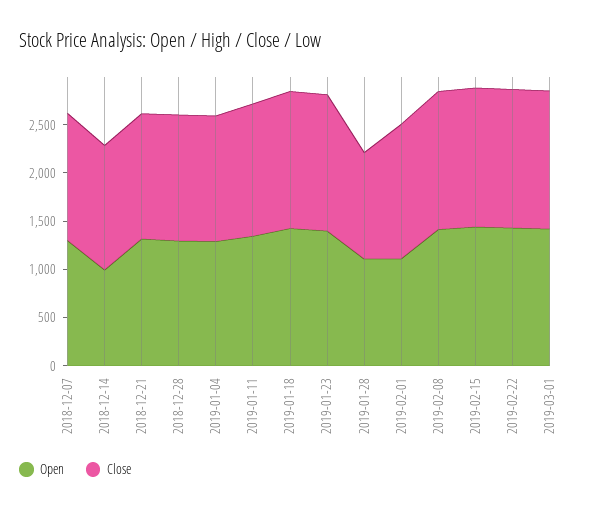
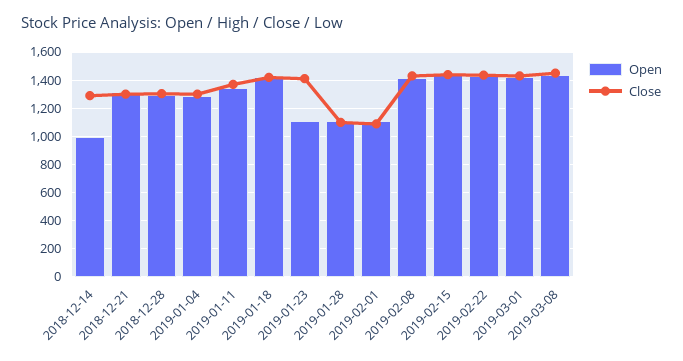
Open, 2018-12-07: 1300 -> none
Close, 2018-12-07: 1300 -> none
Open, 2019-01-23: 1400 -> 1100
Close, 2019-02-01: 1400 -> 1100
Open, 2019-03-08: none -> 1450
Close, 2019-03-08: none -> 1450

